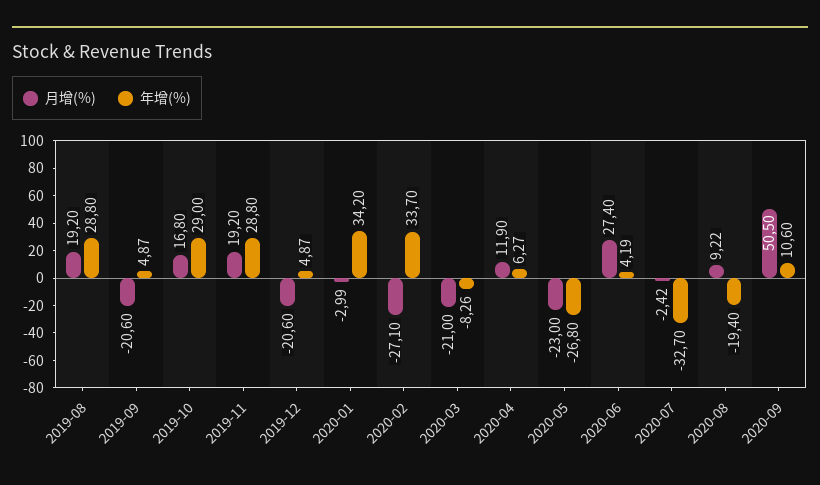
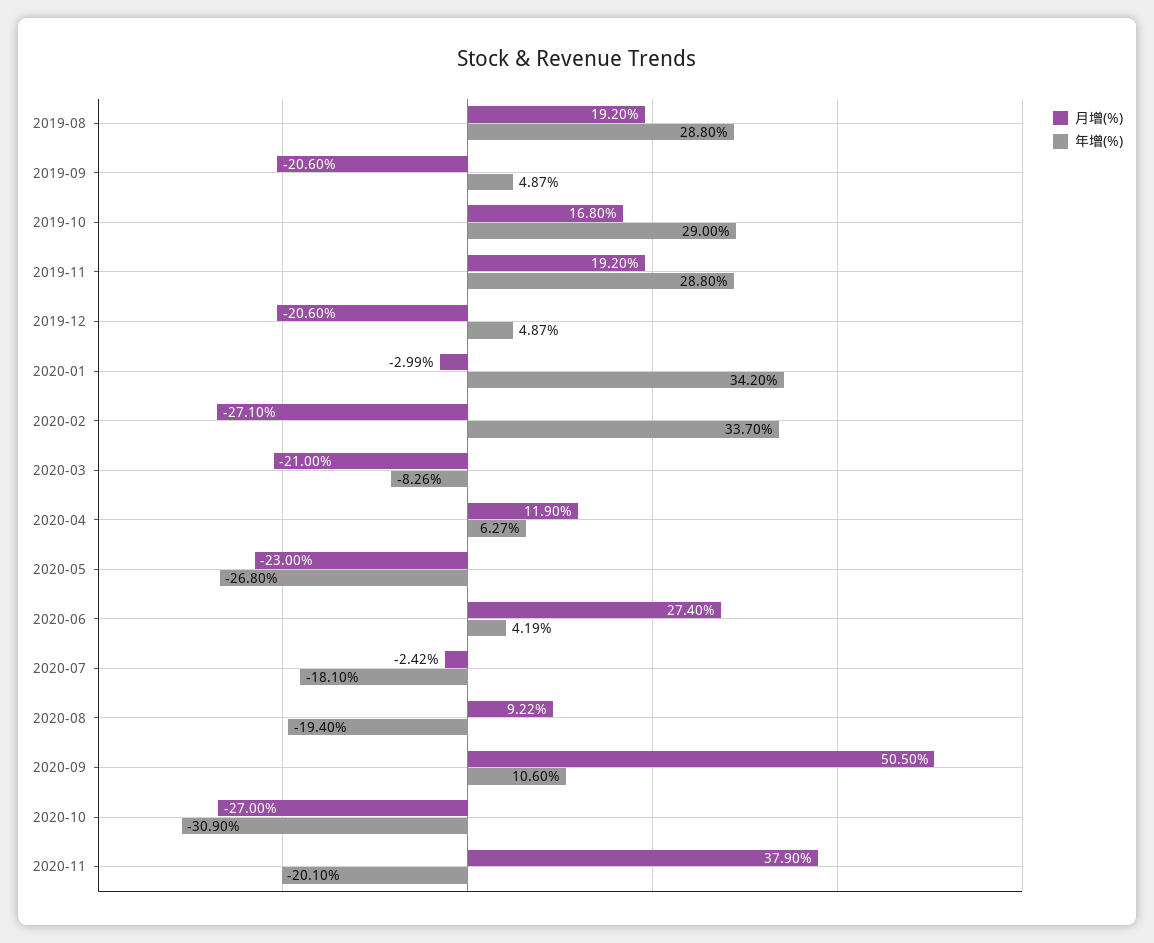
年增(%), 2020-07: -32.7 -> -18.1
月增(%), 2020-10: none -> -27
年增(%), 2020-10: none -> -30.9
月增(%), 2020-11: none -> 37.9
年增(%), 2020-11: none -> -20.1

